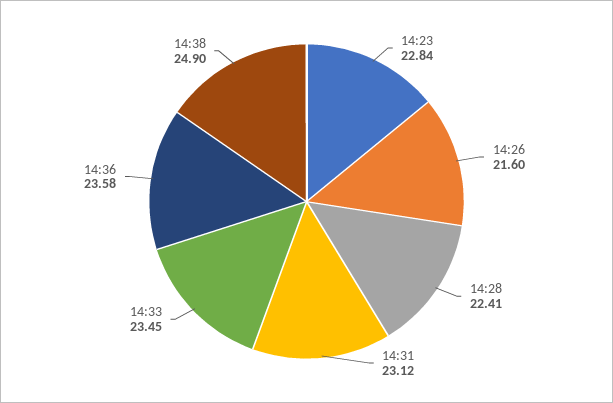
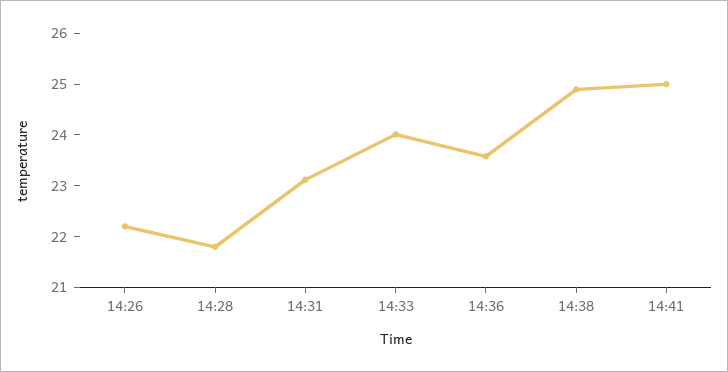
14:23: 22.84 -> none
14:26: 21.6 -> 22.2
14:28: 22.41 -> 21.8
14:33: 23.45 -> 24
14:41: none -> 25

